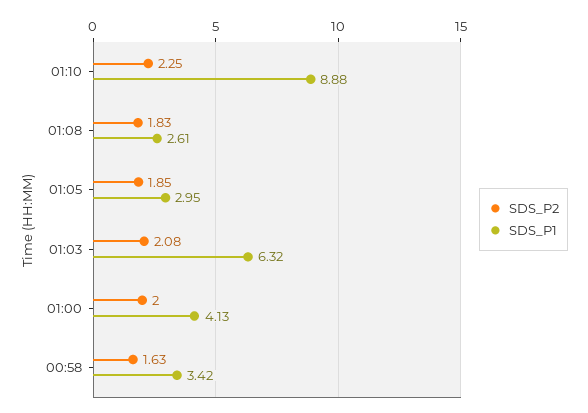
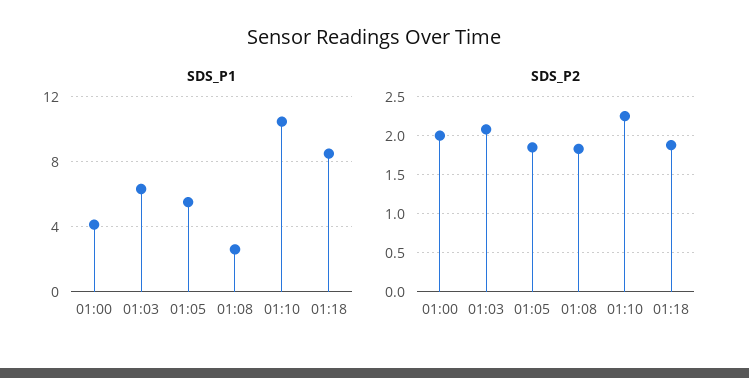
SDS_P1, 01:10: 8.88 -> 10.5
SDS_P1, 01:05: 2.95 -> 5.5
SDS_P2, 00:58: 1.63 -> none
SDS_P1, 00:58: 3.42 -> none
SDS_P1, 01:18: none -> 8.5
SDS_P2, 01:18: none -> 1.9

